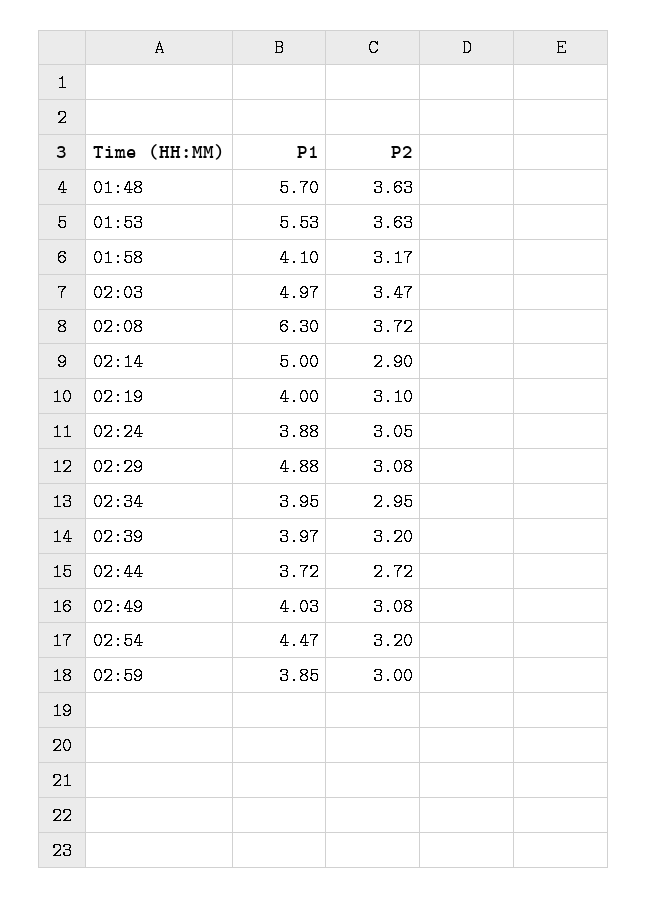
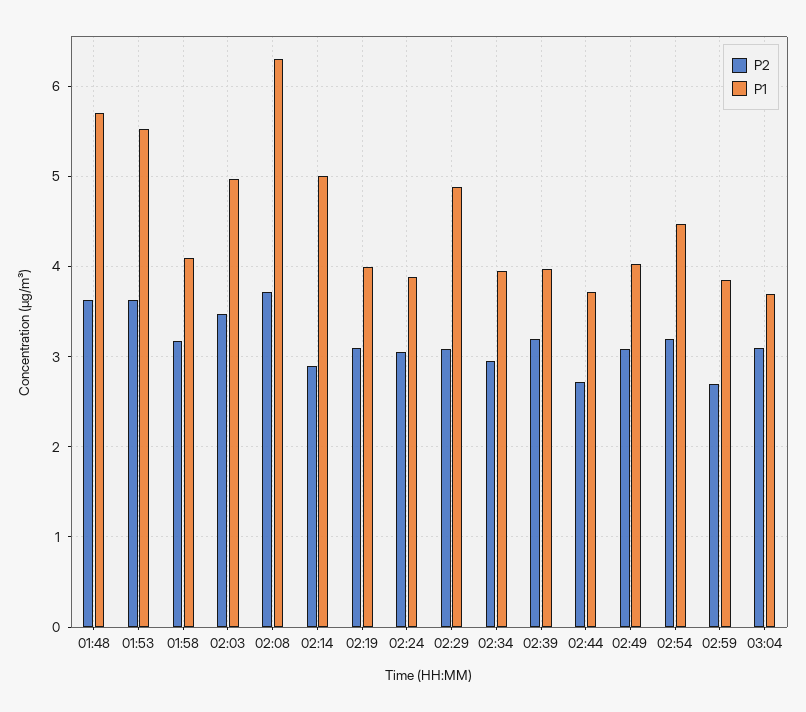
P2, 02:59: 3 -> 2.7
P2, 03:04: none -> 3.1
P1, 03:04: none -> 3.7

